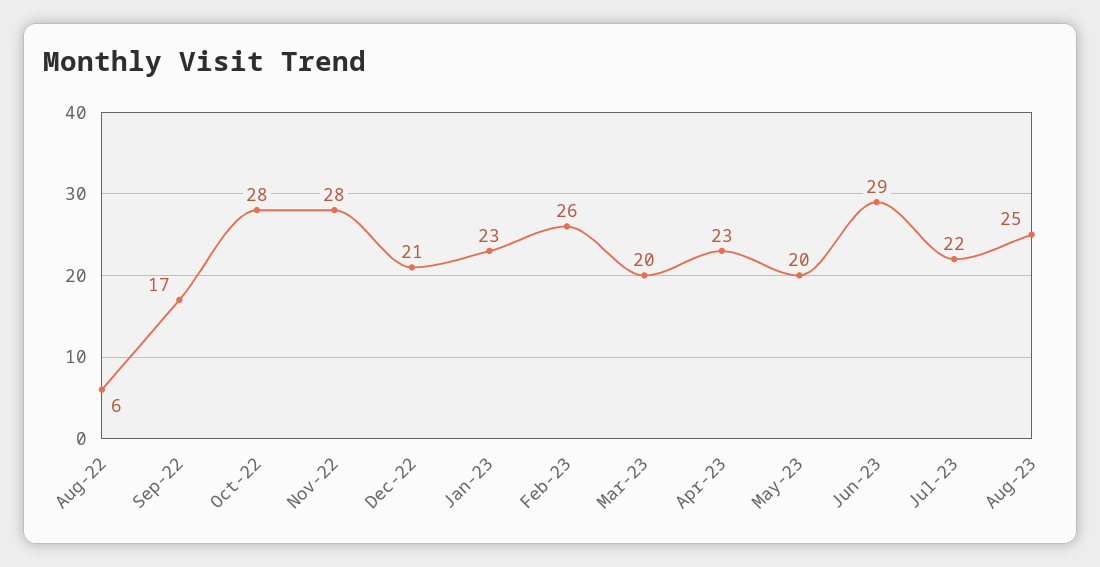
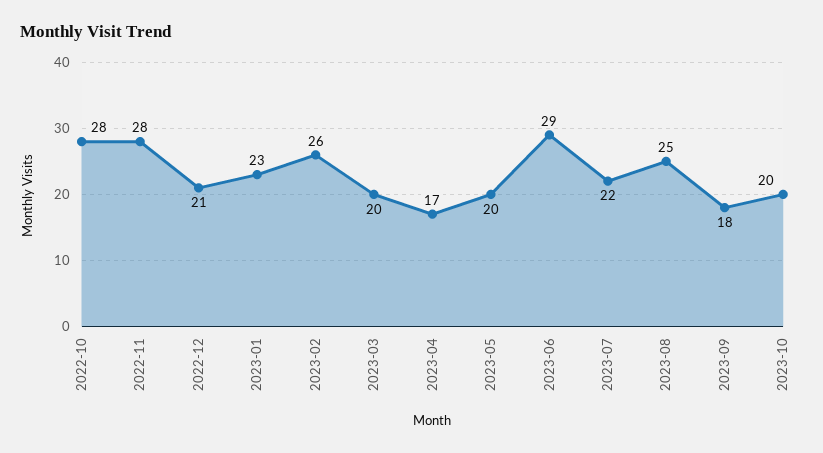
Aug-22: 6 -> none
Sep-22: 17 -> none
Apr-23: 23 -> 17
2023-09: none -> 18
2023-10: none -> 20

